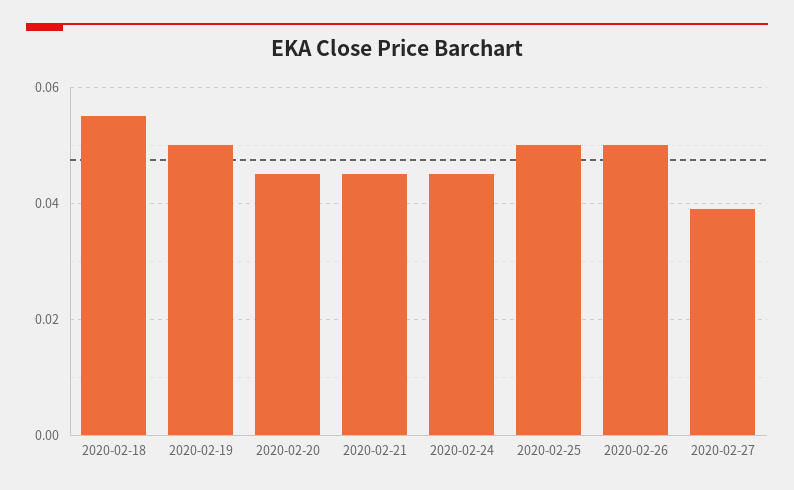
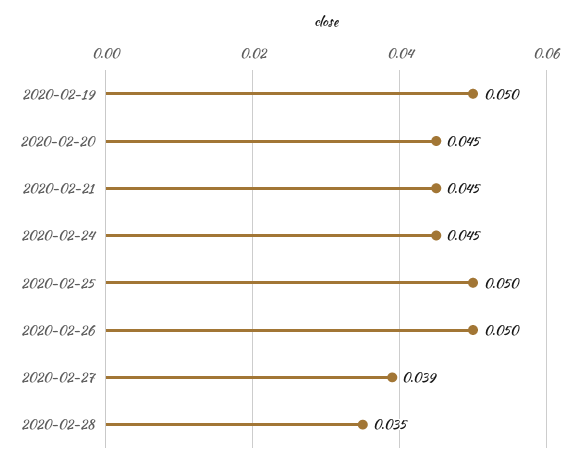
2020-02-18: 0.055 -> none
2020-02-28: none -> 0.035

